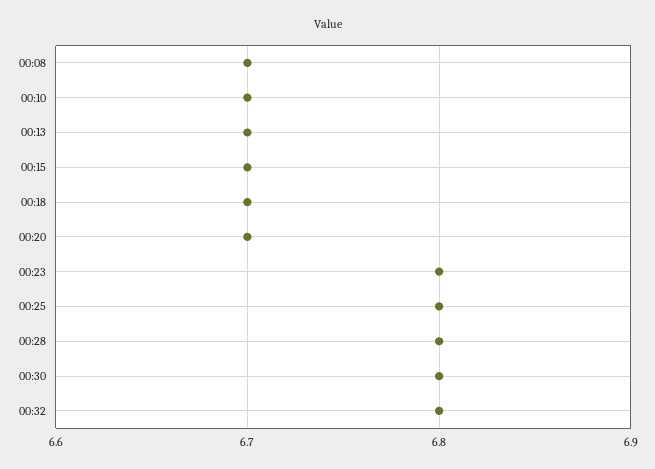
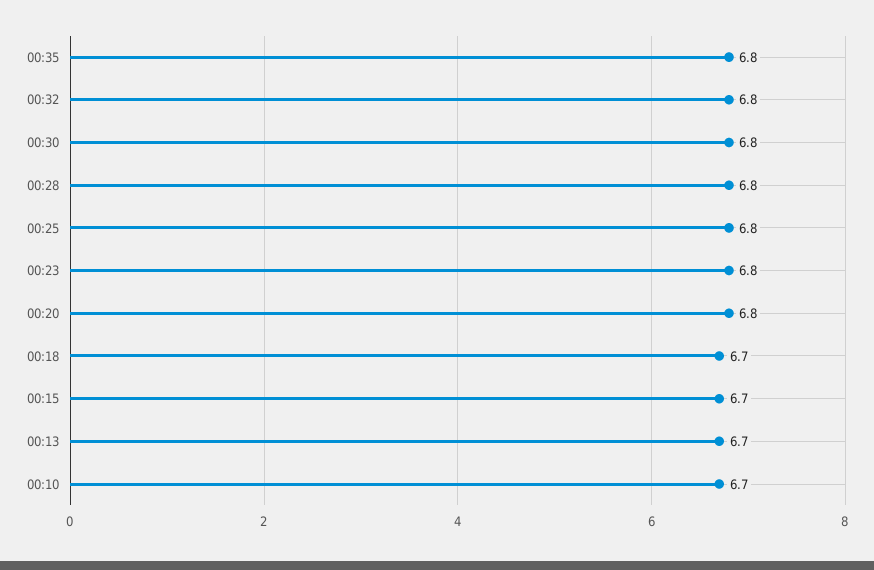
00:08: 6.7 -> none
00:20: 6.7 -> 6.8
00:35: none -> 6.8

